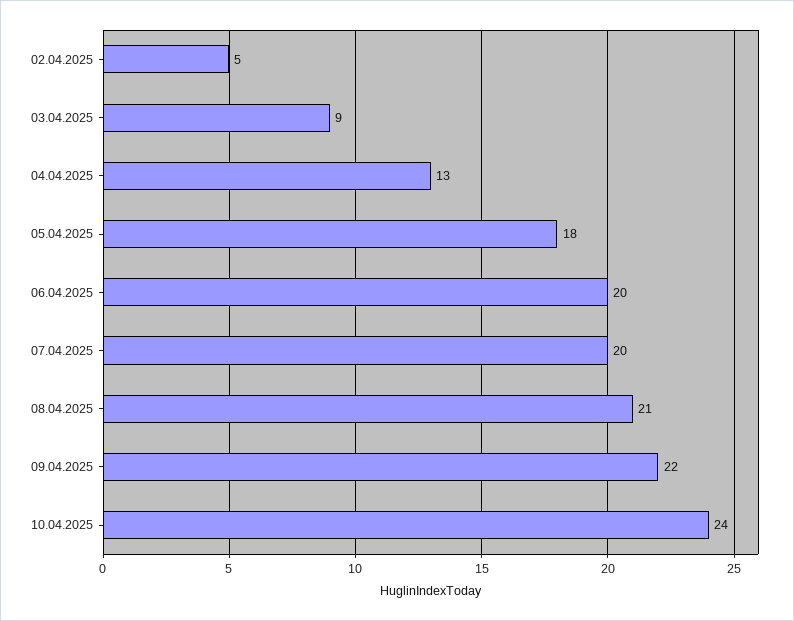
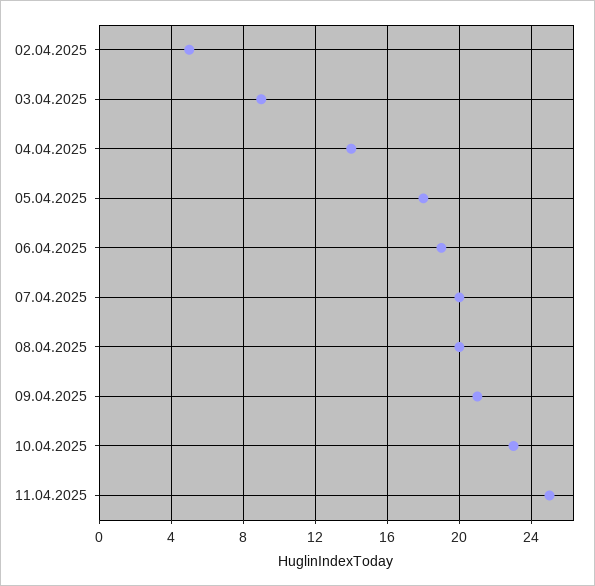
04.04.2025: 13 -> 14
06.04.2025: 20 -> 19
08.04.2025: 21 -> 20
09.04.2025: 22 -> 21
10.04.2025: 24 -> 23
11.04.2025: none -> 25

